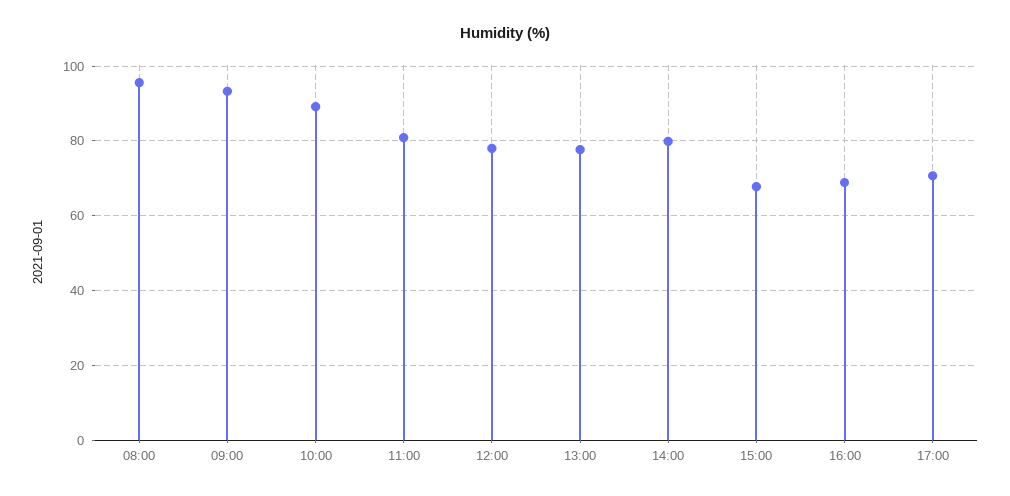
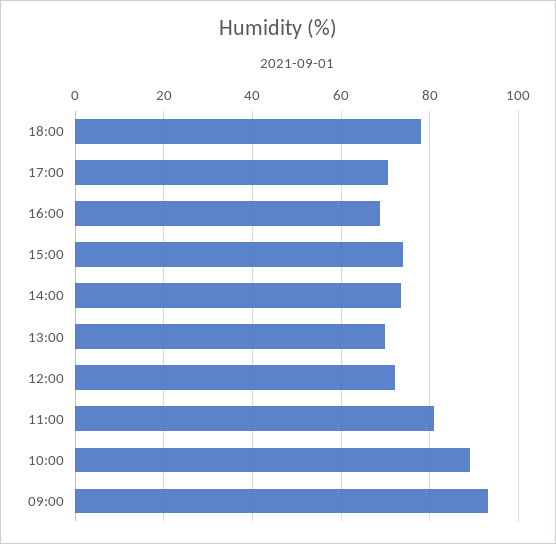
08:00: 96 -> none
12:00: 78 -> 72
13:00: 78 -> 70
14:00: 80 -> 74
15:00: 68 -> 74
18:00: none -> 78

